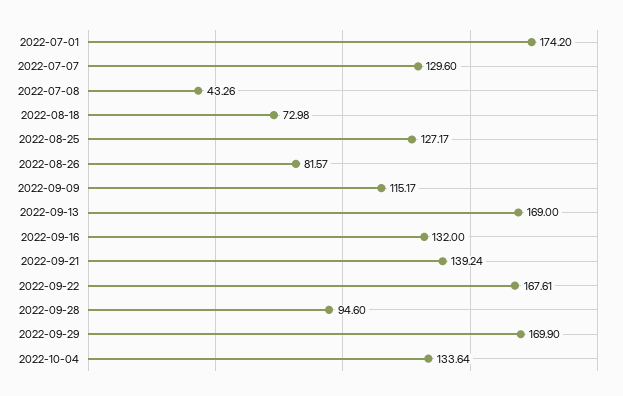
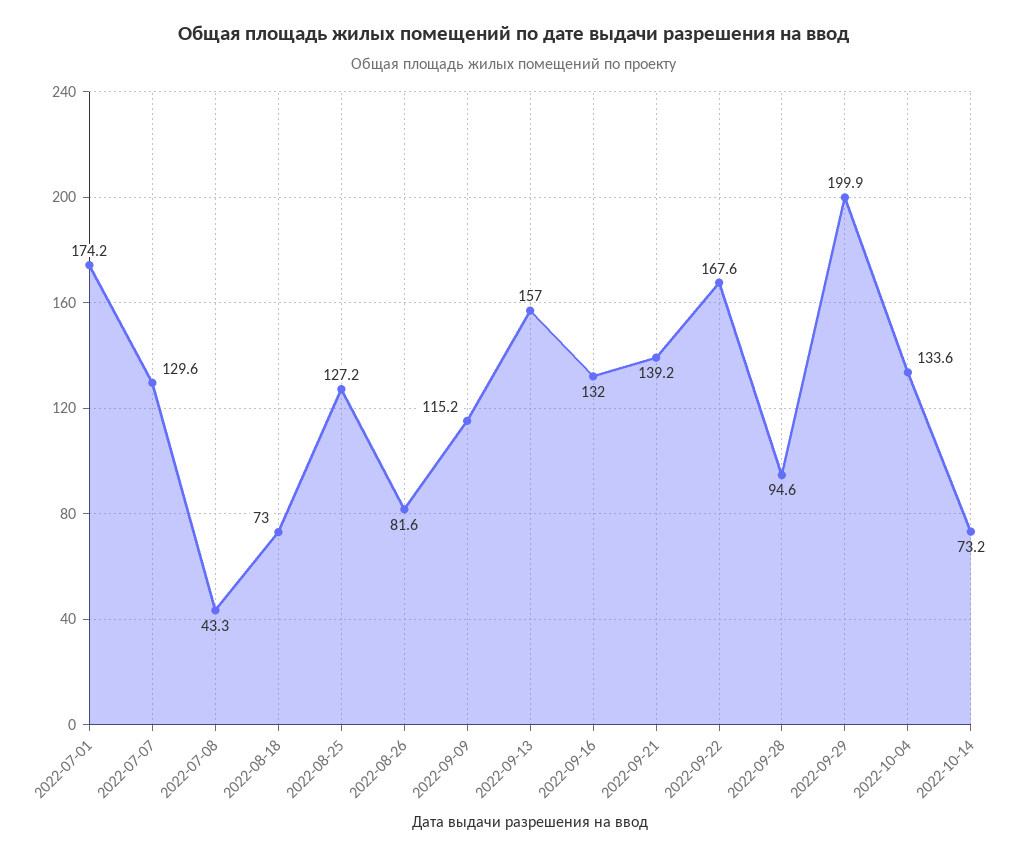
2022-09-13: 169 -> 157
2022-09-29: 169.9 -> 199.9
2022-10-14: none -> 73.2

